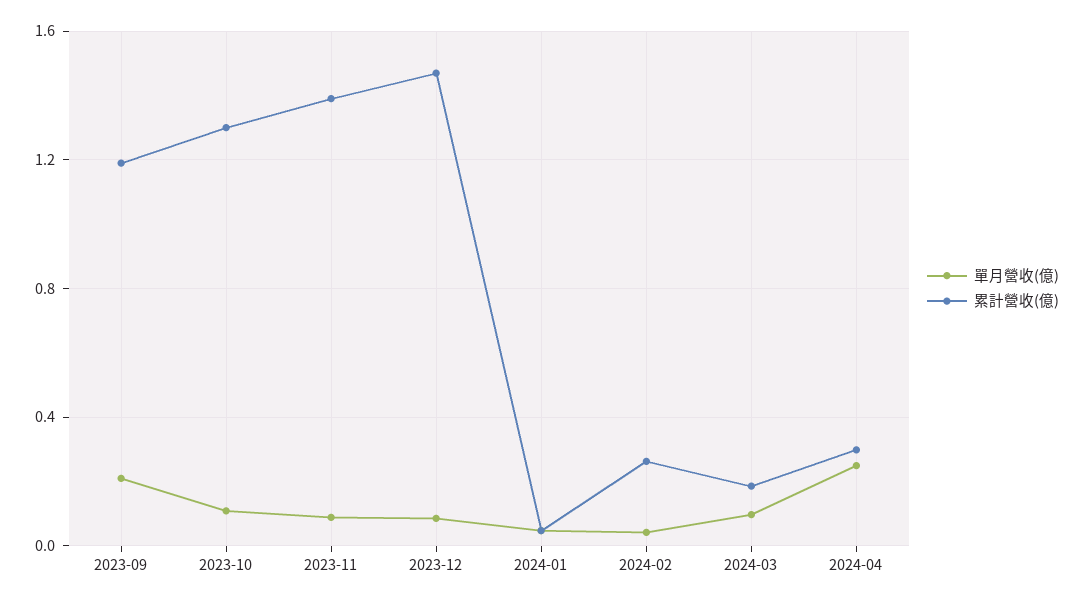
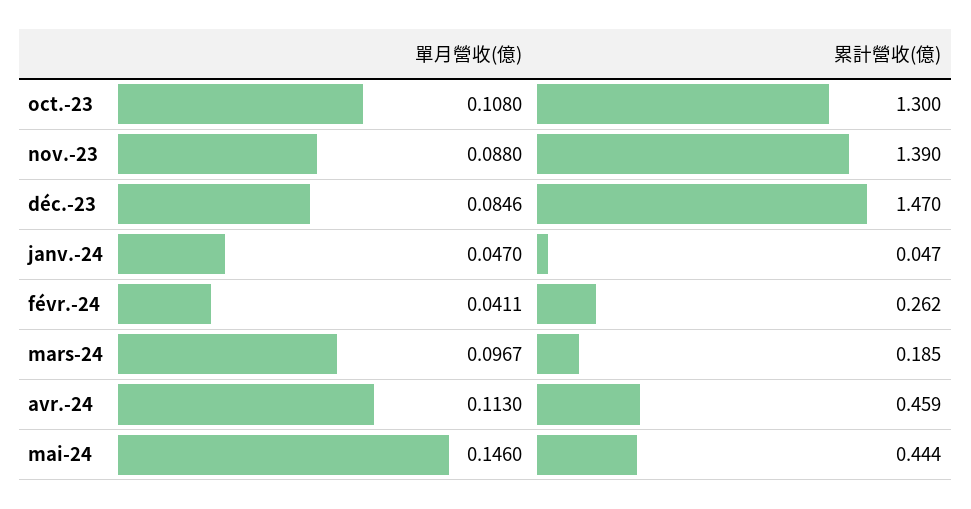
單月營收(億), 2023-09: 0.2 -> none
累計營收(億), 2023-09: 1.2 -> none
單月營收(億), 2024-04: 0.25 -> 0.113
累計營收(億), 2024-04: 0.3 -> 0.459
單月營收(億), mai-24: none -> 0.146
累計營收(億), mai-24: none -> 0.444

